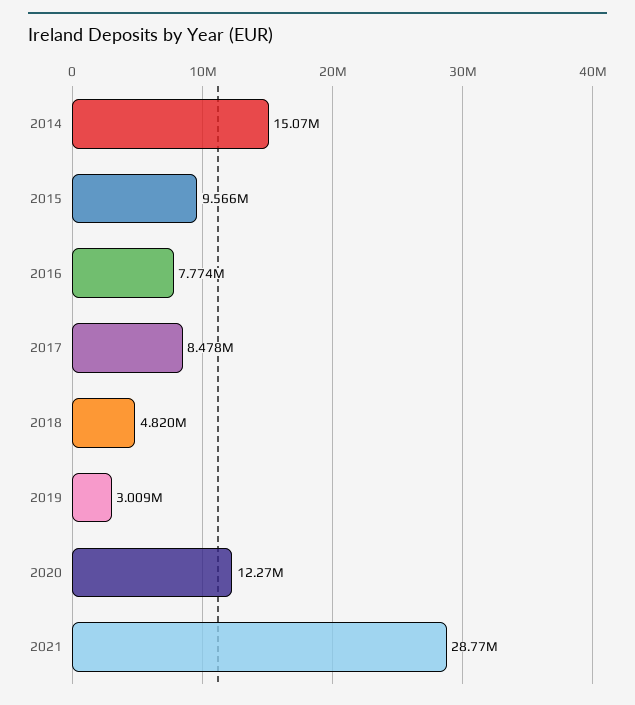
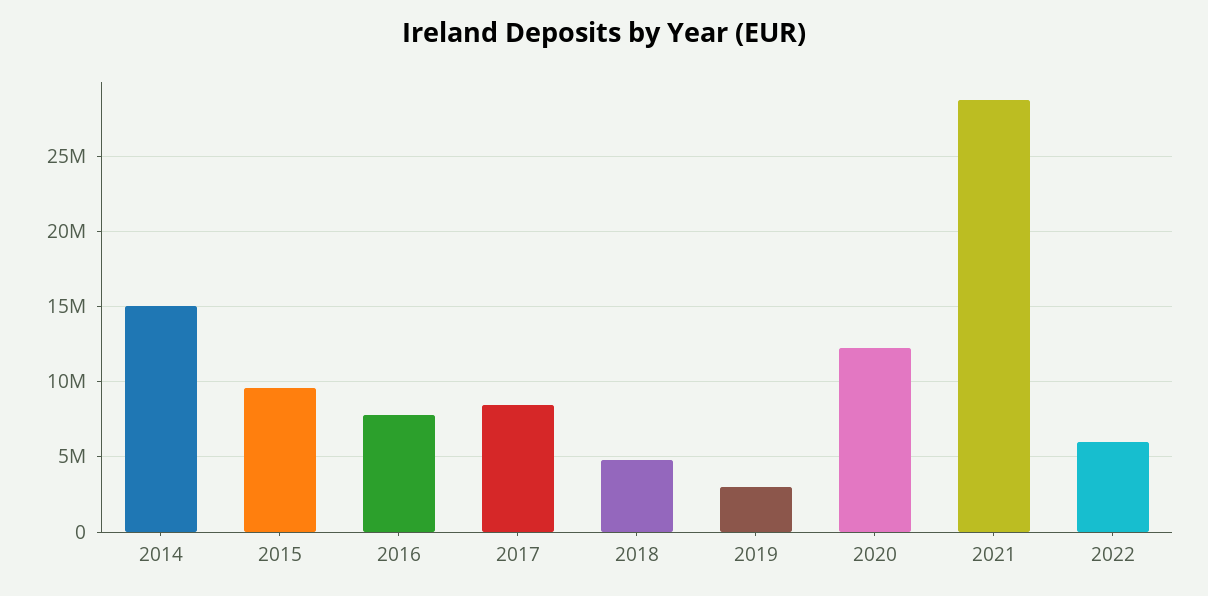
2022: none -> 6000000

